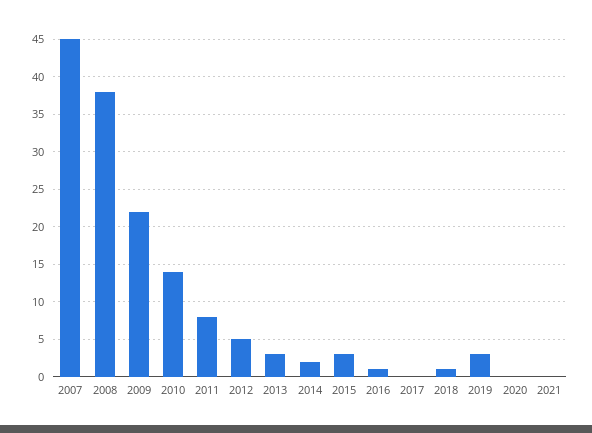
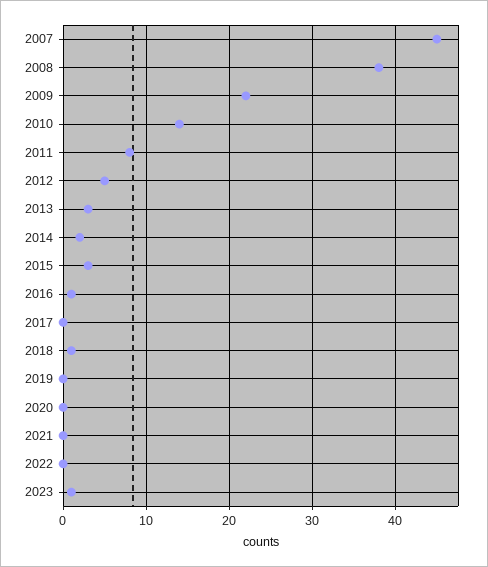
2019: 3 -> 0
2022: none -> 0
2023: none -> 1

